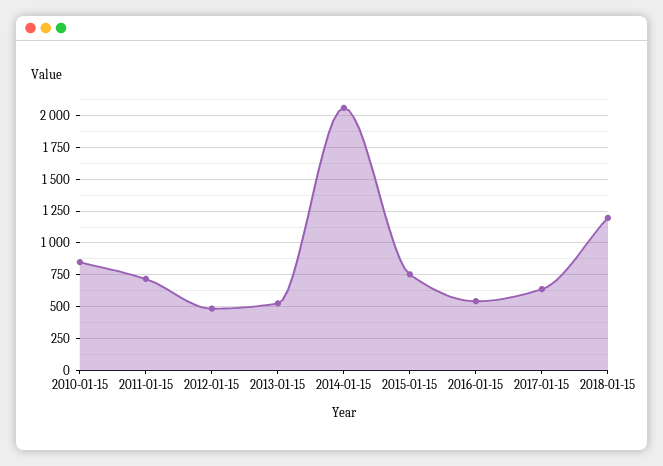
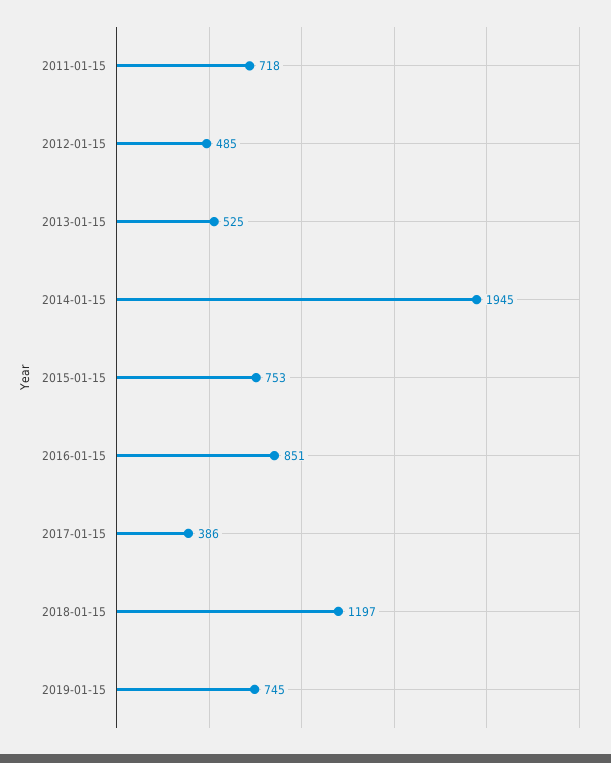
2010-01-15: 850 -> none
2014-01-15: 2050 -> 1945
2016-01-15: 550 -> 851
2017-01-15: 650 -> 386
2019-01-15: none -> 745

